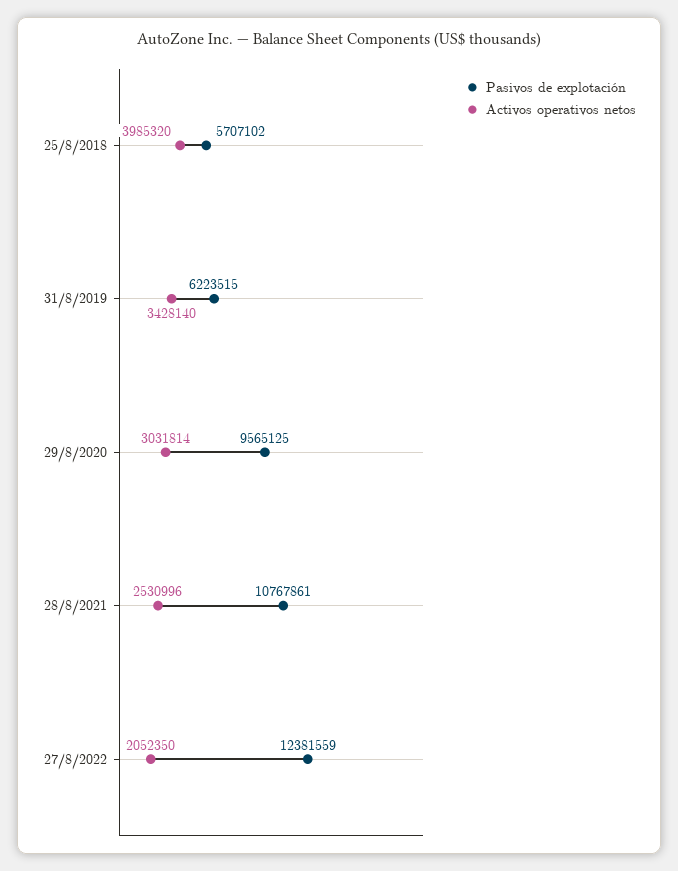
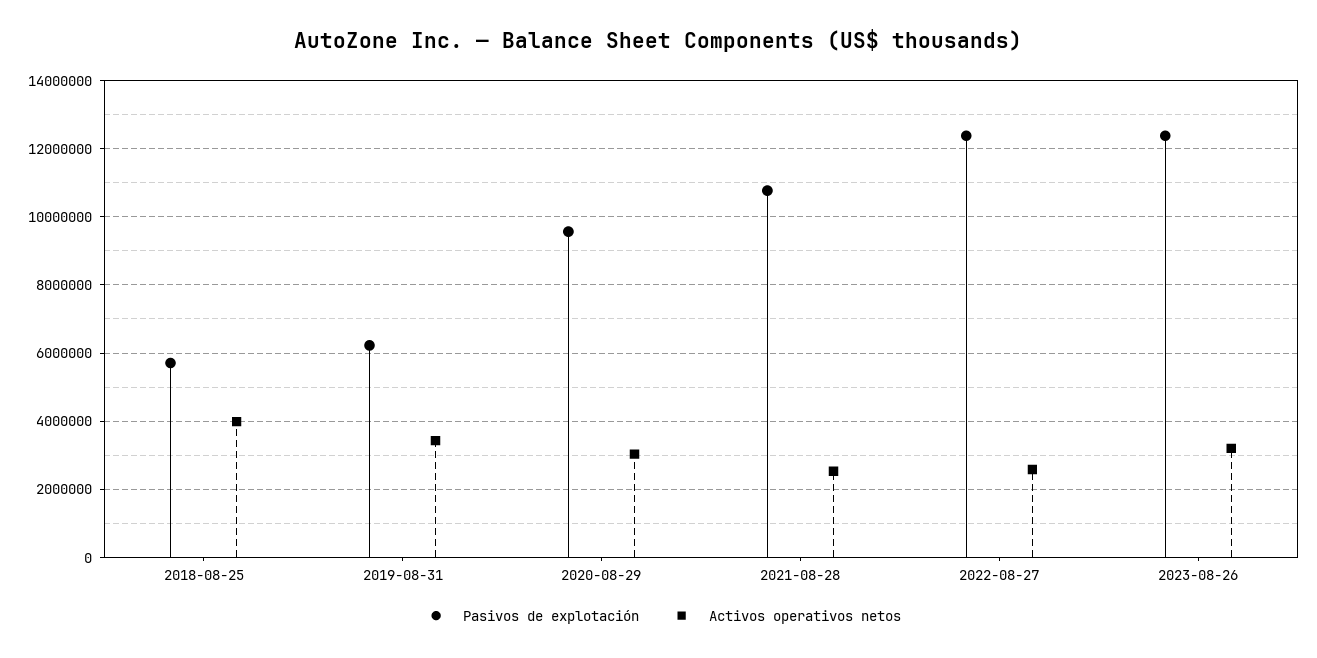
Activos operativos netos, 27/8/2022: 2052350 -> 2600000
Pasivos de explotación, 2023-08-26: none -> 12400000
Activos operativos netos, 2023-08-26: none -> 3200000

